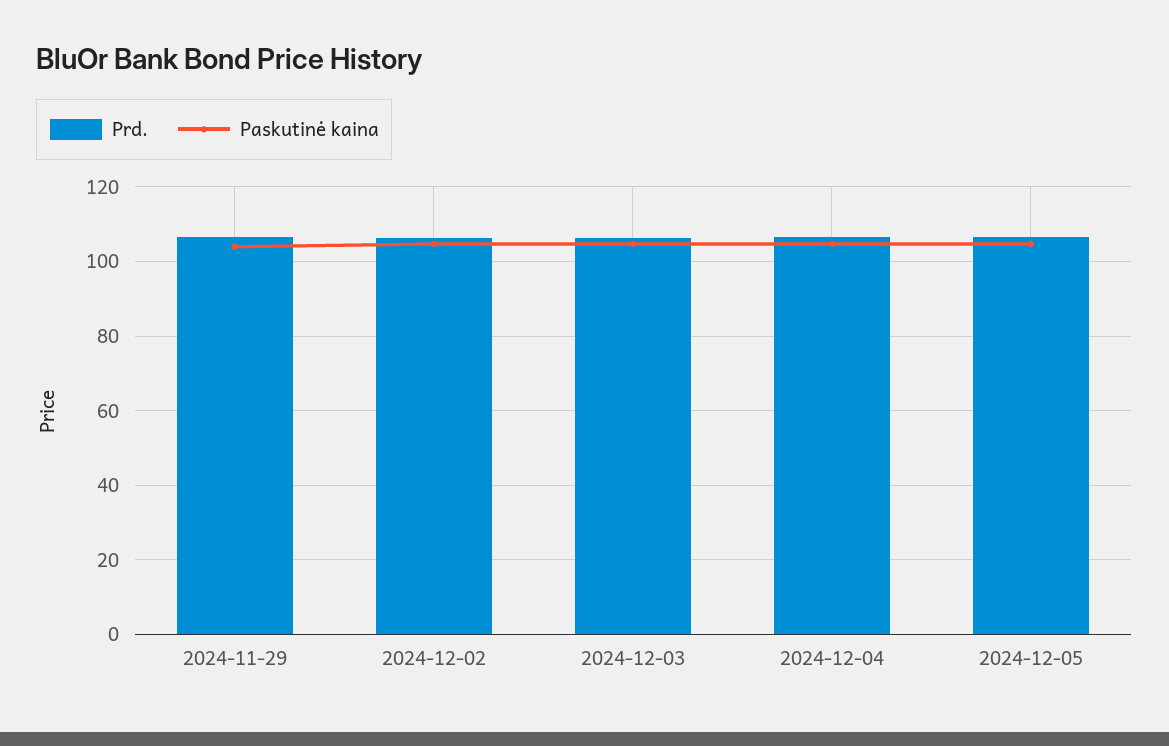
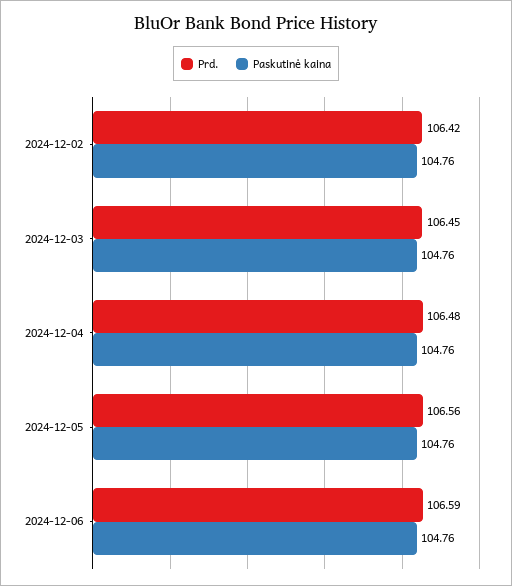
Prd., 2024-11-29: 106 -> none
Paskutinė kaina, 2024-11-29: 104 -> none
Prd., 2024-12-06: none -> 106.59
Paskutinė kaina, 2024-12-06: none -> 104.76

